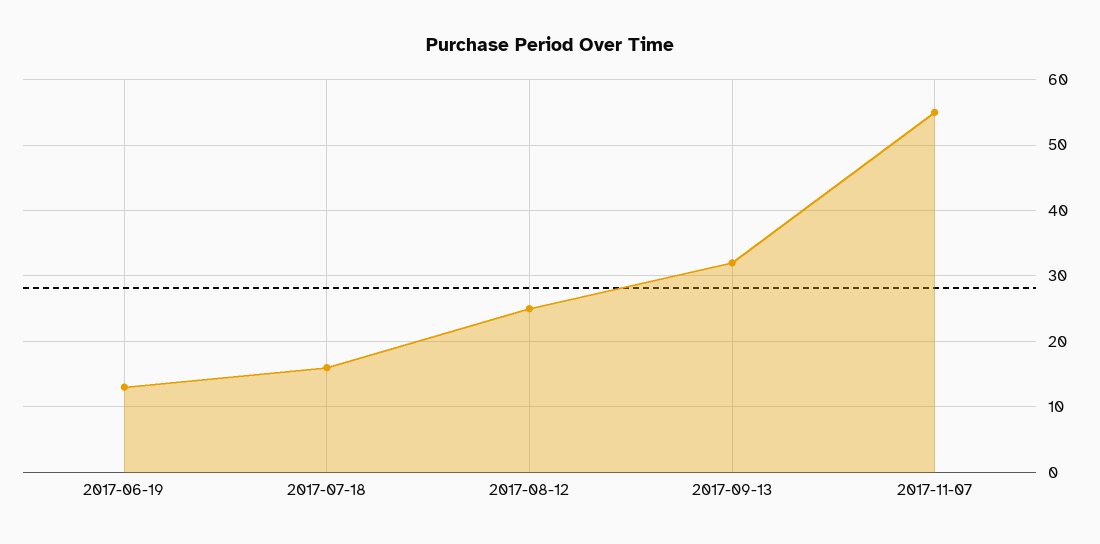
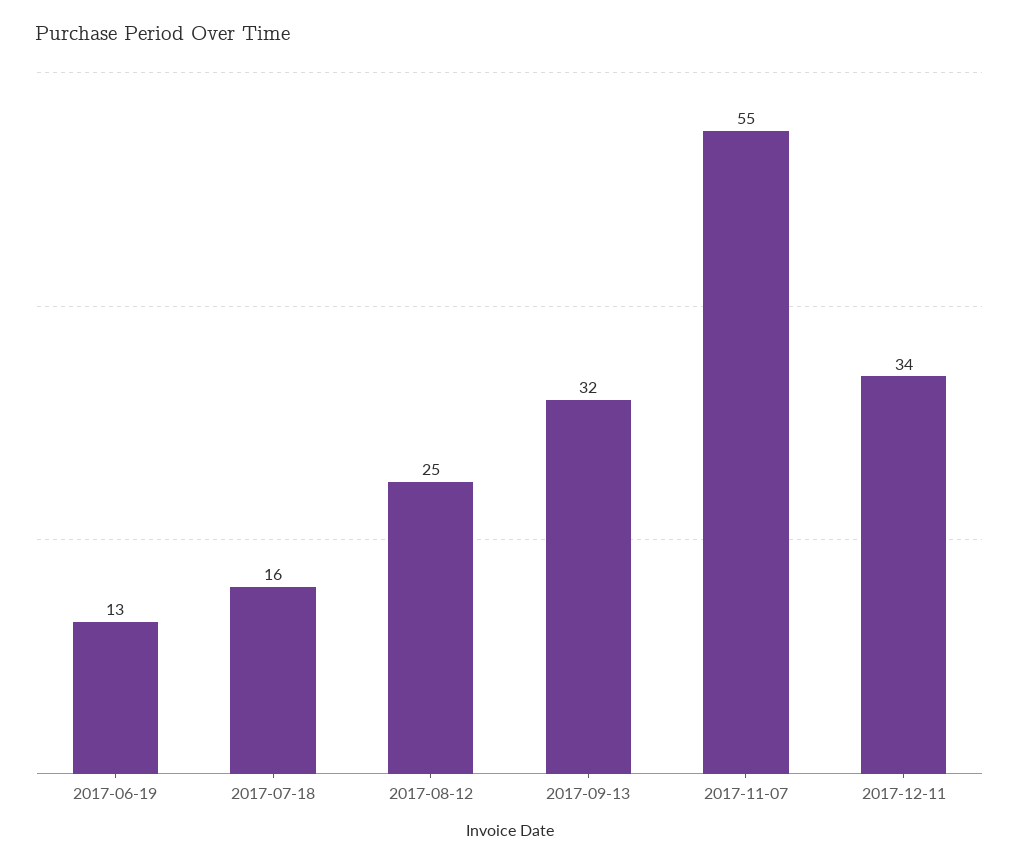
2017-12-11: none -> 34

